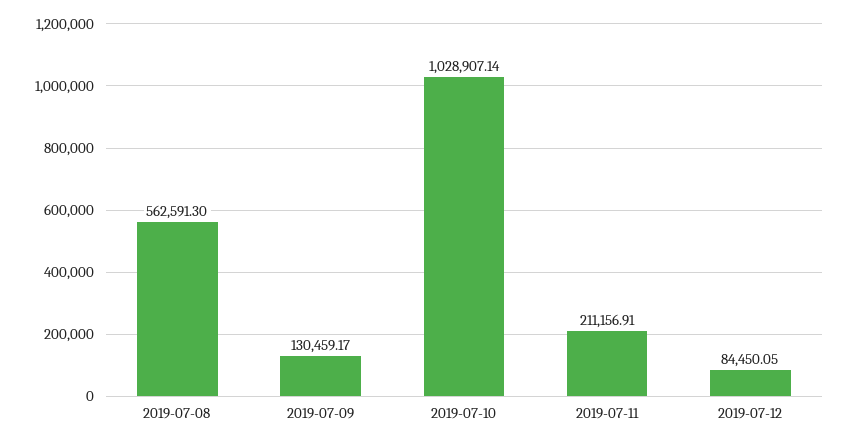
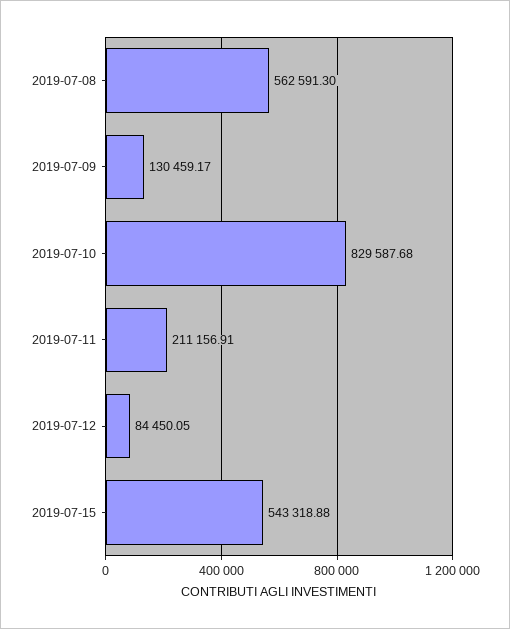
2019-07-10: 1028907.14 -> 829587.68
2019-07-15: none -> 543318.88

